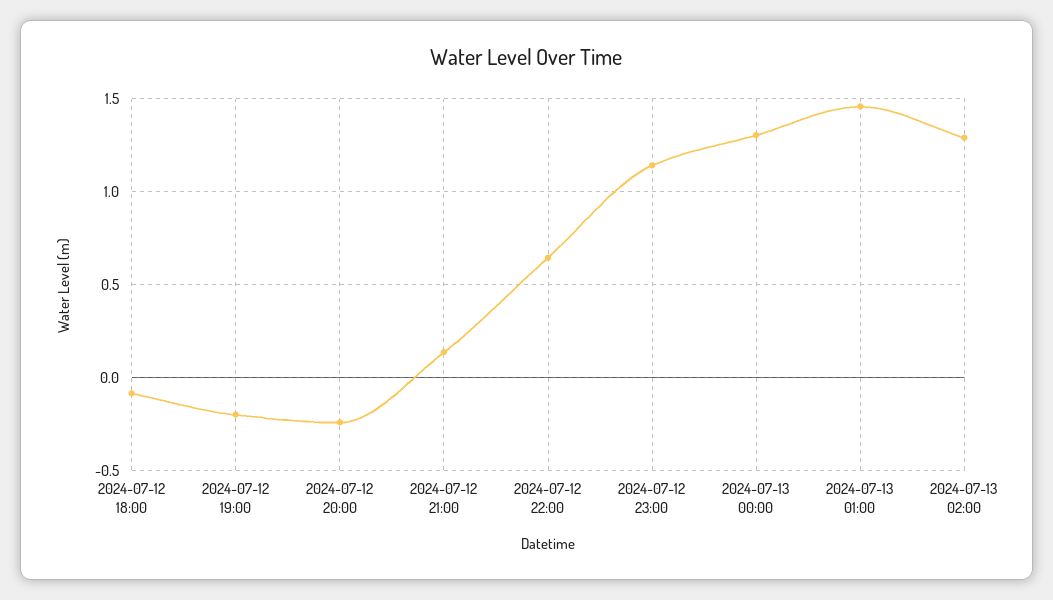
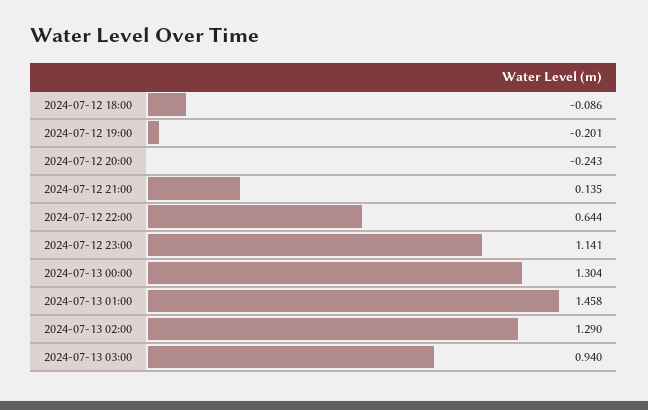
2024-07-13 03:00: none -> 0.94

